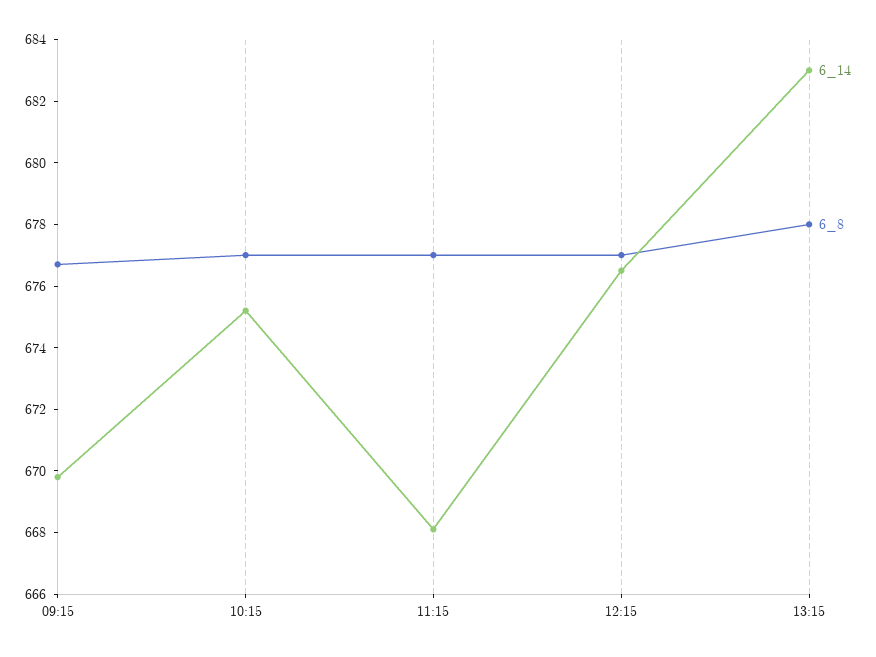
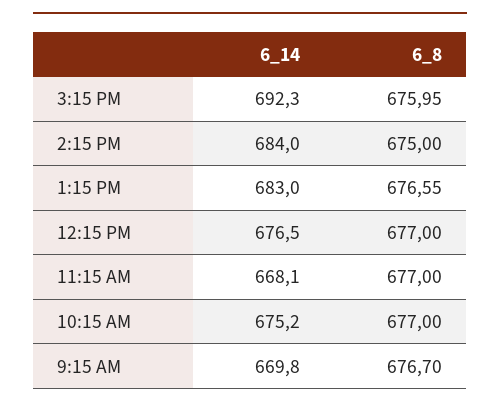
6_8, 13:15: 678 -> 676.55
6_14, 3:15 PM: none -> 692.3
6_8, 3:15 PM: none -> 675.95
6_14, 2:15 PM: none -> 684
6_8, 2:15 PM: none -> 675

